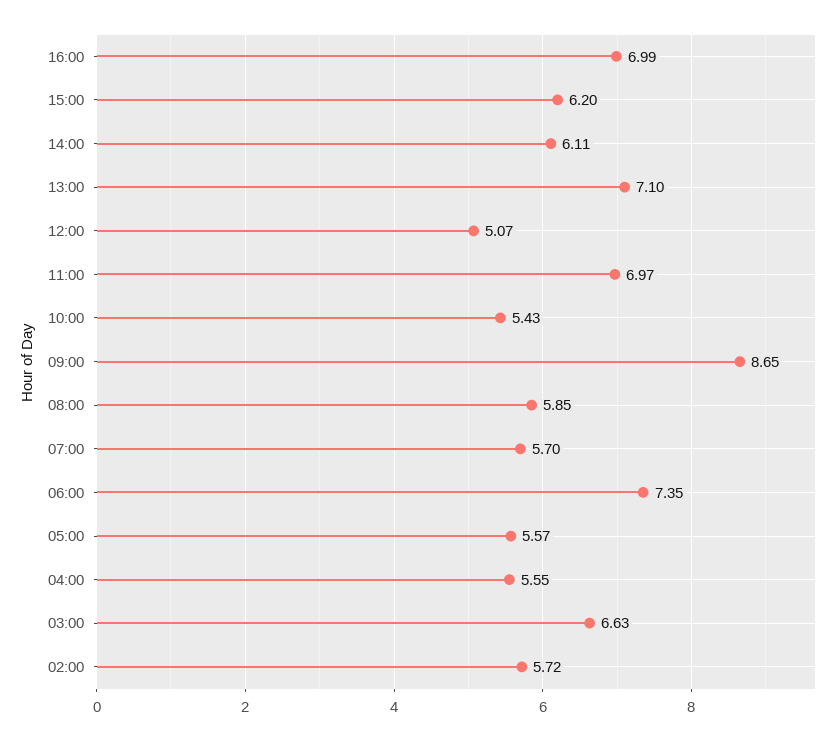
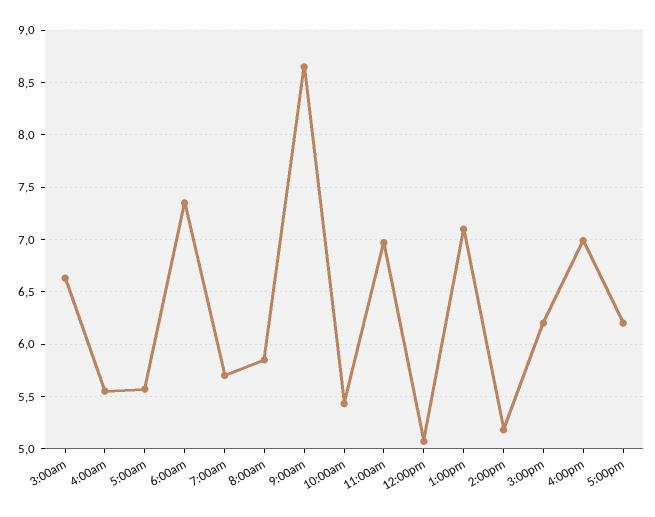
14:00: 6.11 -> 5.2
02:00: 5.72 -> none
5:00pm: none -> 6.2

